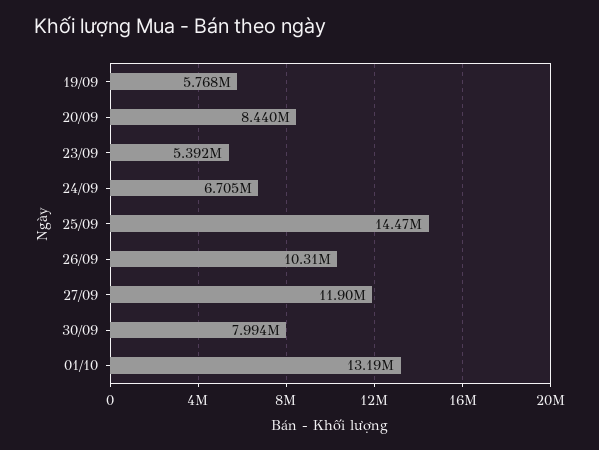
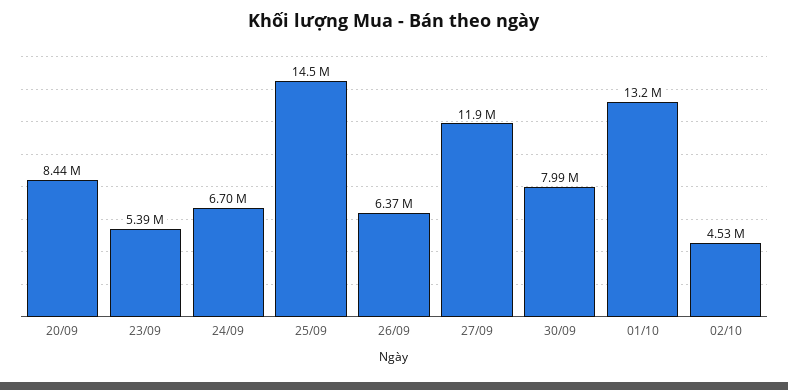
19/09: 5768000 -> none
26/09: 10310000 -> 6370000
02/10: none -> 4530000

